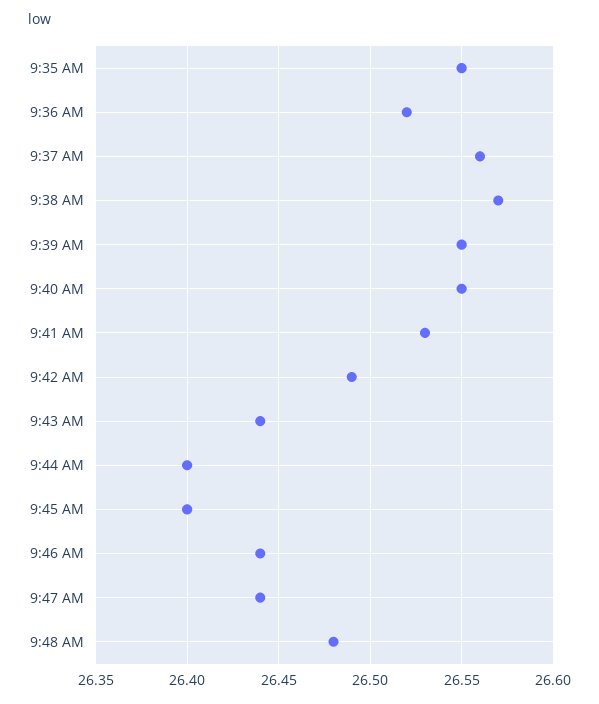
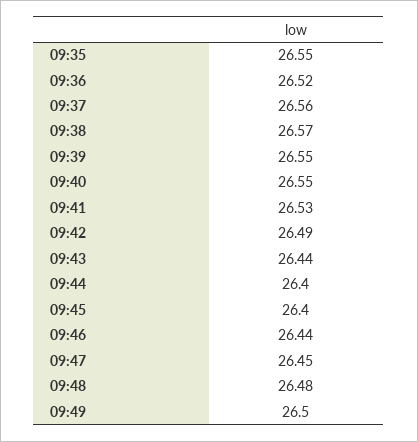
9:47 AM: 26.44 -> 26.45
09:49: none -> 26.5

